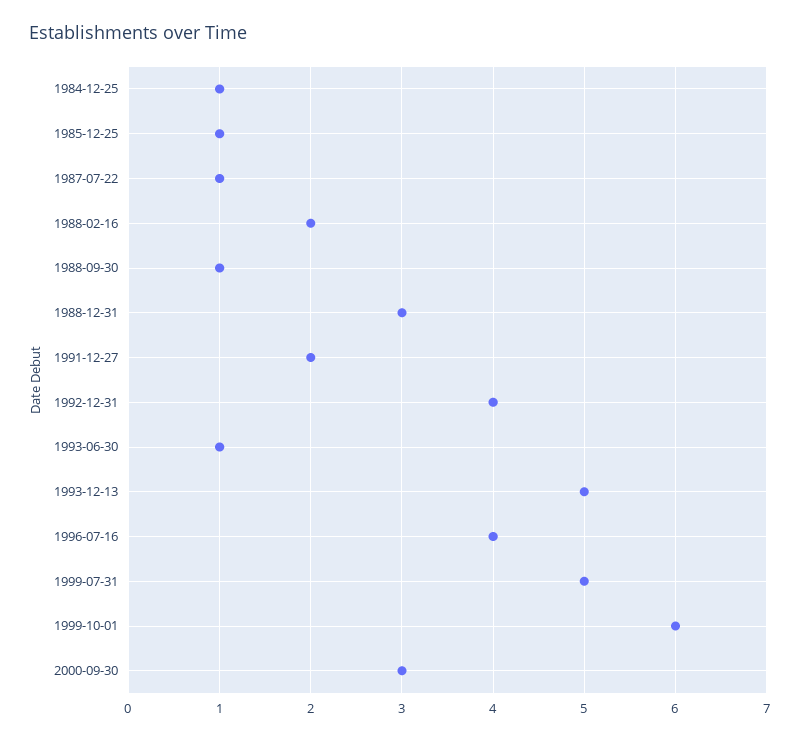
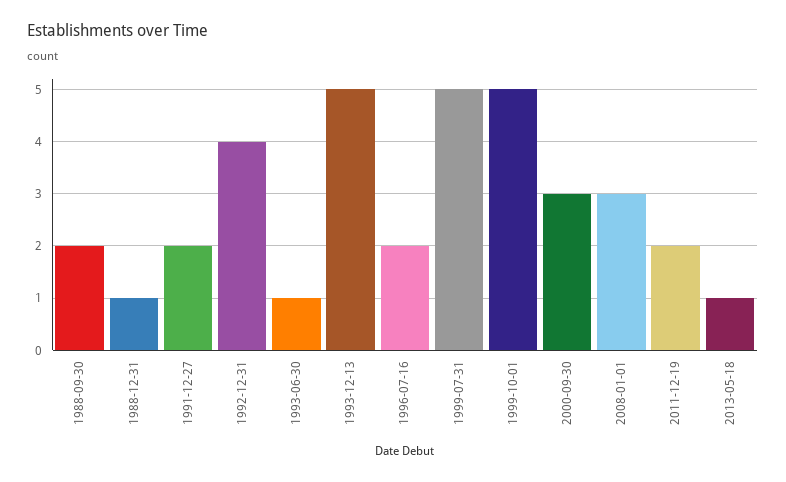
1984-12-25: 1 -> none
1985-12-25: 1 -> none
1987-07-22: 1 -> none
1988-02-16: 2 -> none
1988-09-30: 1 -> 2
1988-12-31: 3 -> 1
1996-07-16: 4 -> 2
1999-10-01: 6 -> 5
2008-01-01: none -> 3
2011-12-19: none -> 2
2013-05-18: none -> 1

